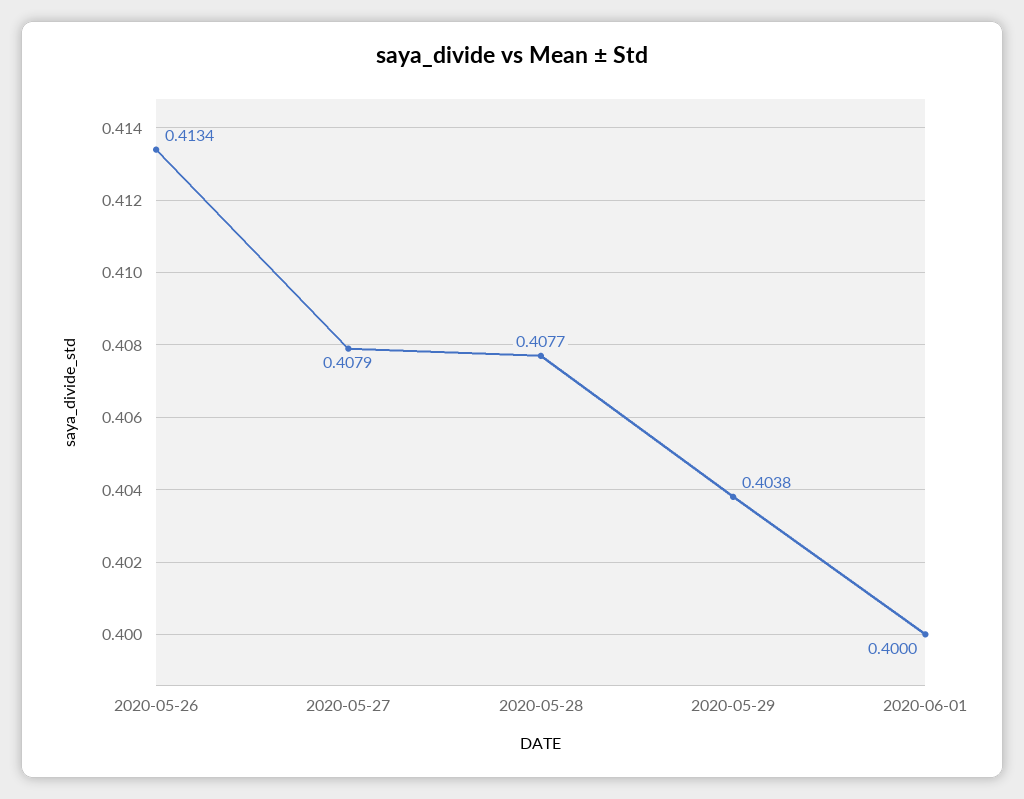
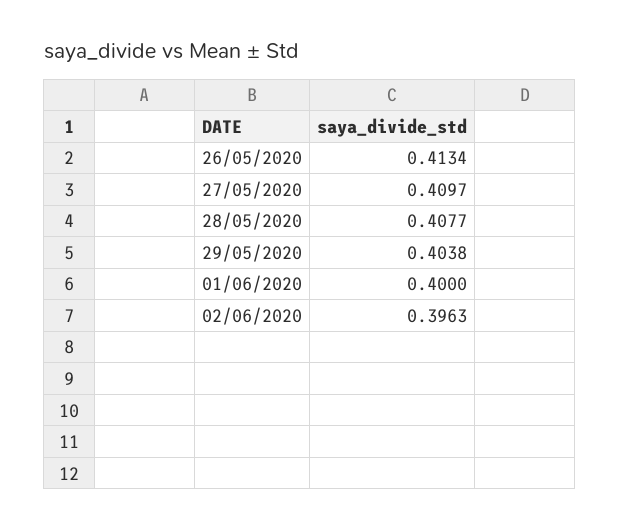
2020-05-27: 0.4079 -> 0.4097
02/06/2020: none -> 0.3963

